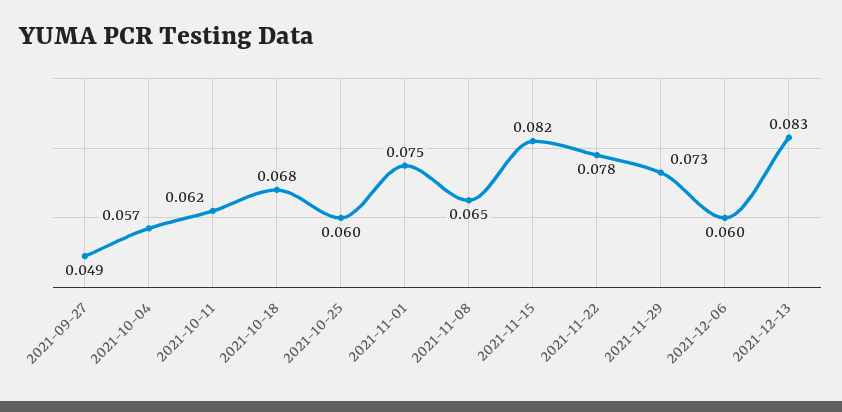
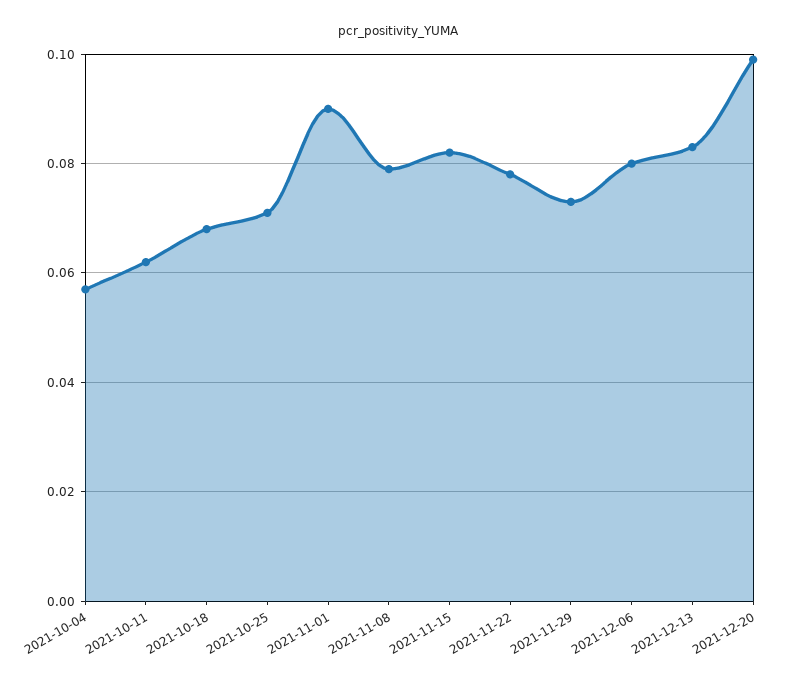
2021-09-27: 0.049 -> none
2021-10-25: 0.06 -> 0.07
2021-11-01: 0.075 -> 0.09
2021-11-08: 0.065 -> 0.08
2021-12-06: 0.06 -> 0.08
2021-12-20: none -> 0.1

